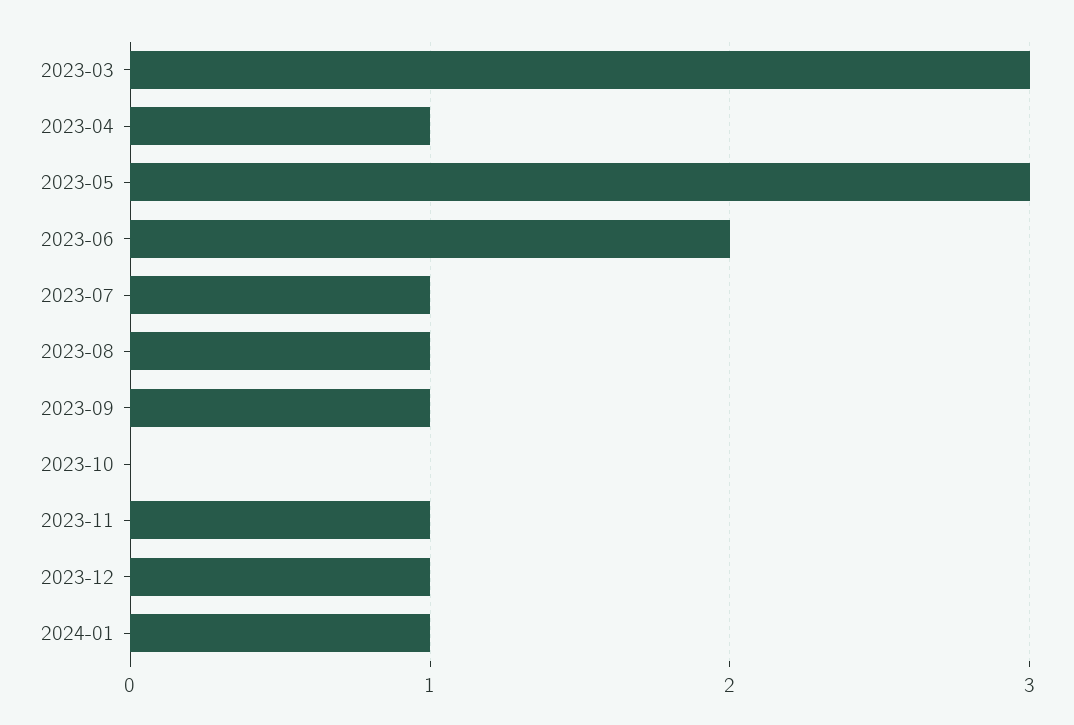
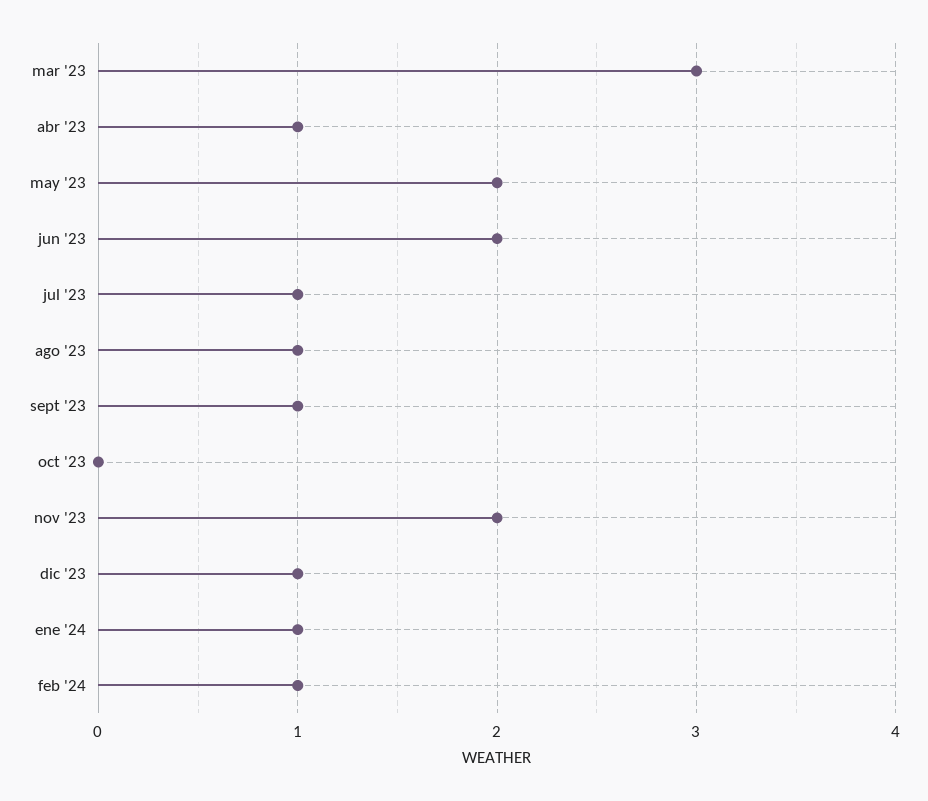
2023-05: 3 -> 2
2023-11: 1 -> 2
feb '24: none -> 1

